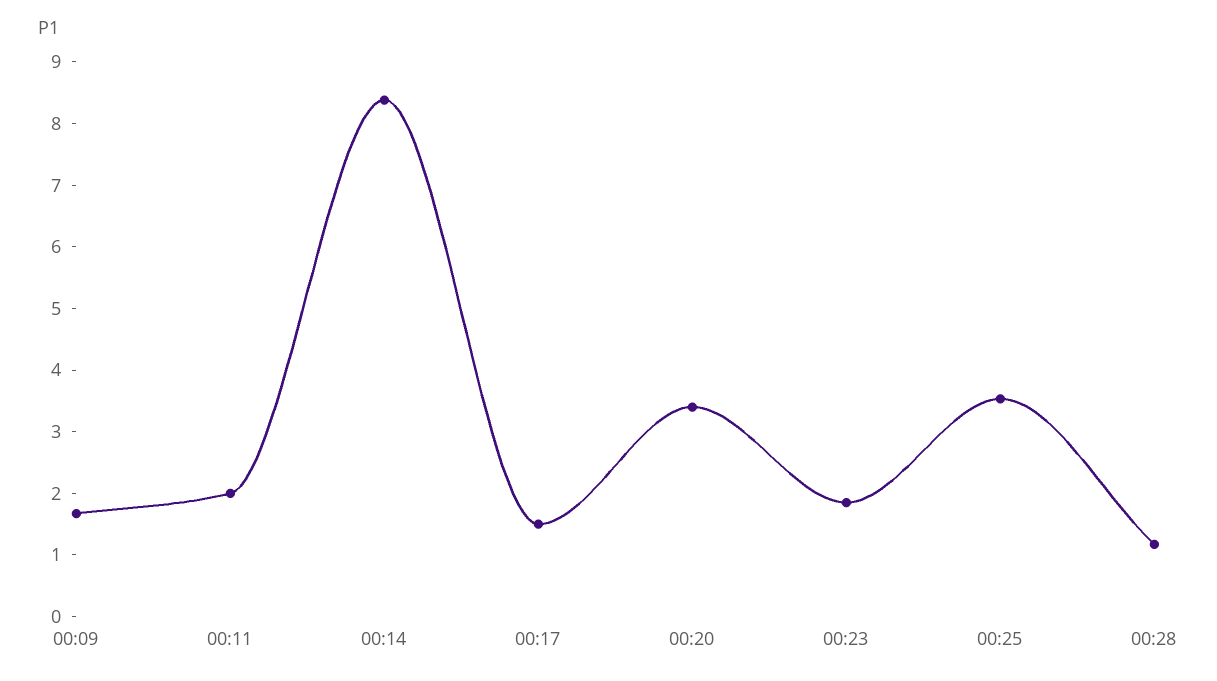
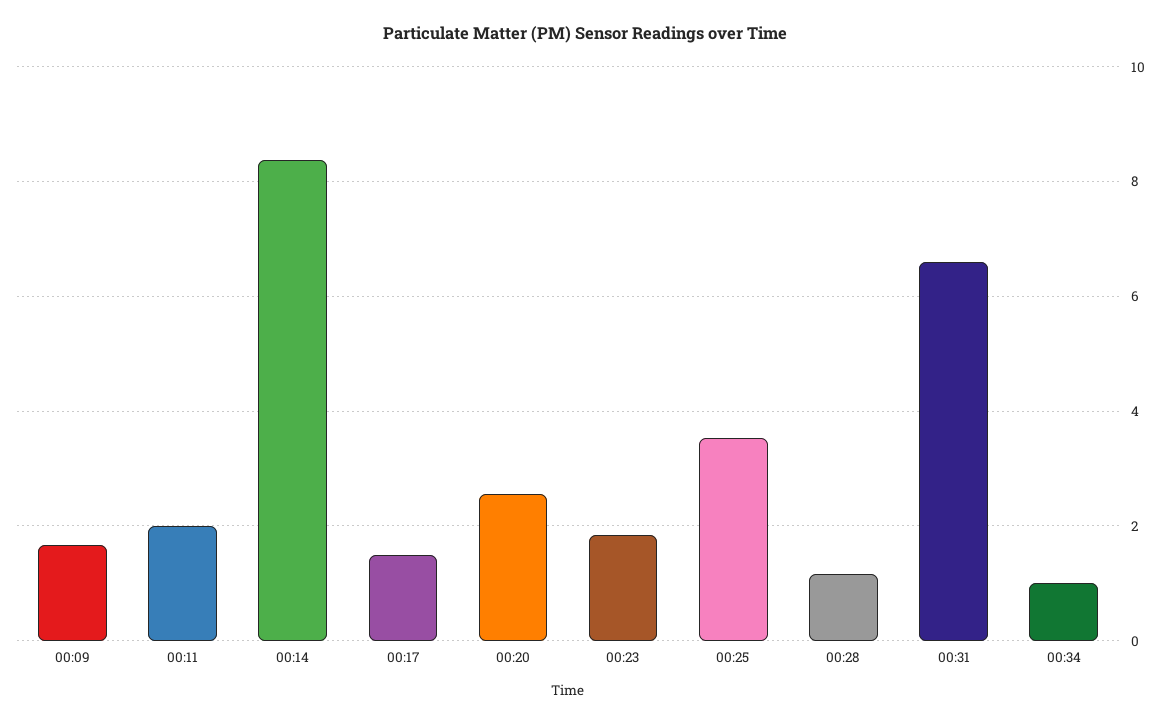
00:20: 3.4 -> 2.6
00:31: none -> 6.6
00:34: none -> 1

